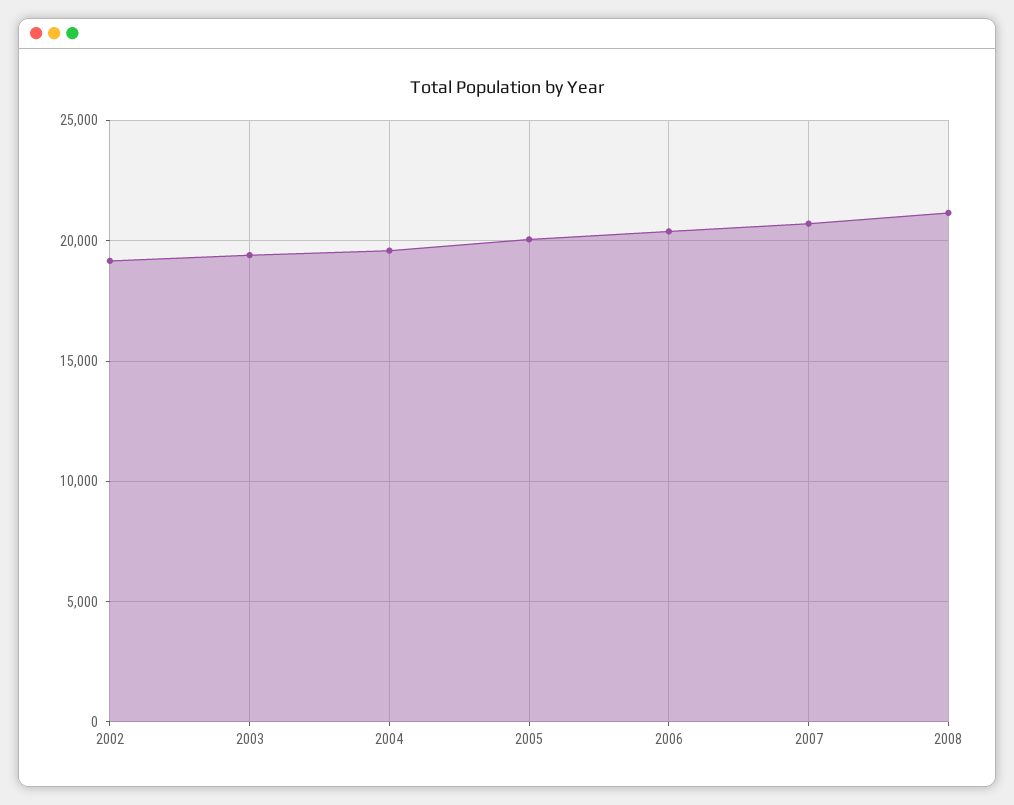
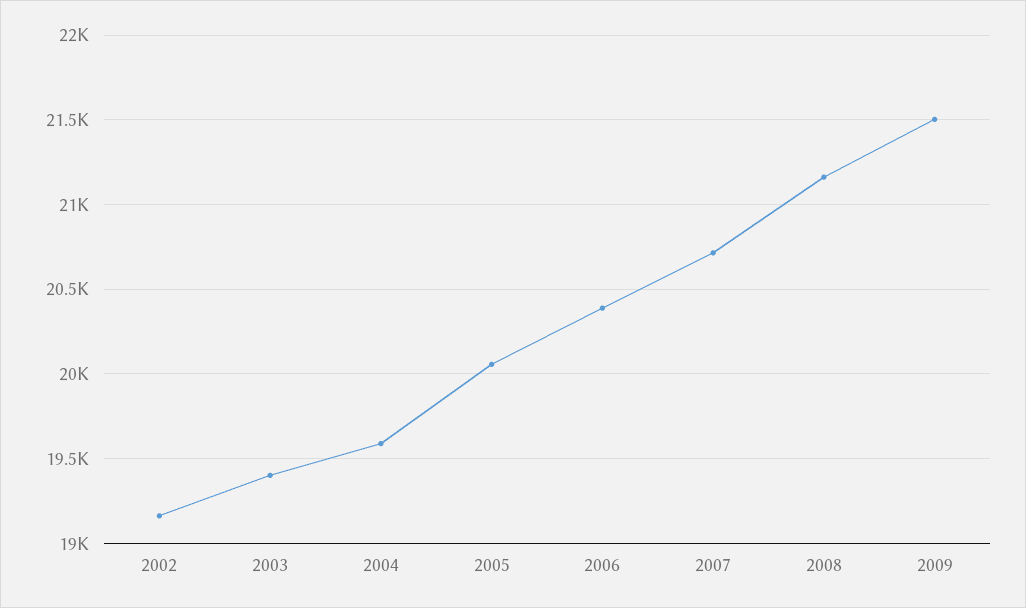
2009: none -> 21500

